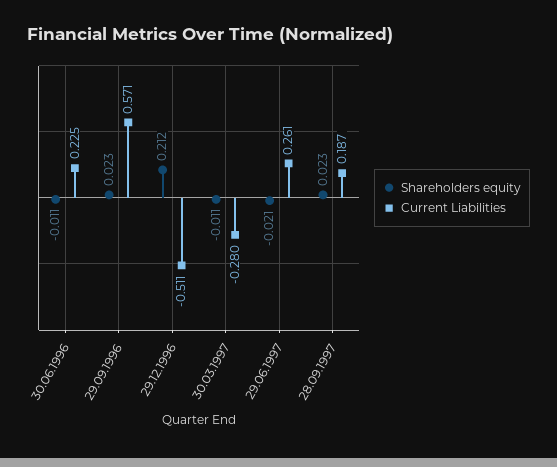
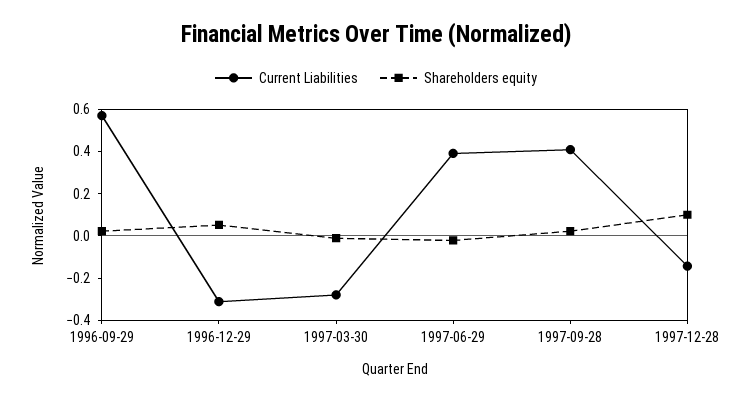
Shareholders equity, 30.06.1996: -0.011 -> none
Current Liabilities, 30.06.1996: 0.225 -> none
Shareholders equity, 29.12.1996: 0.212 -> 0.05
Current Liabilities, 29.12.1996: -0.511 -> -0.3
Current Liabilities, 29.06.1997: 0.261 -> 0.4
Current Liabilities, 28.09.1997: 0.187 -> 0.4
Current Liabilities, 1997-12-28: none -> -0.15
Shareholders equity, 1997-12-28: none -> 0.1

